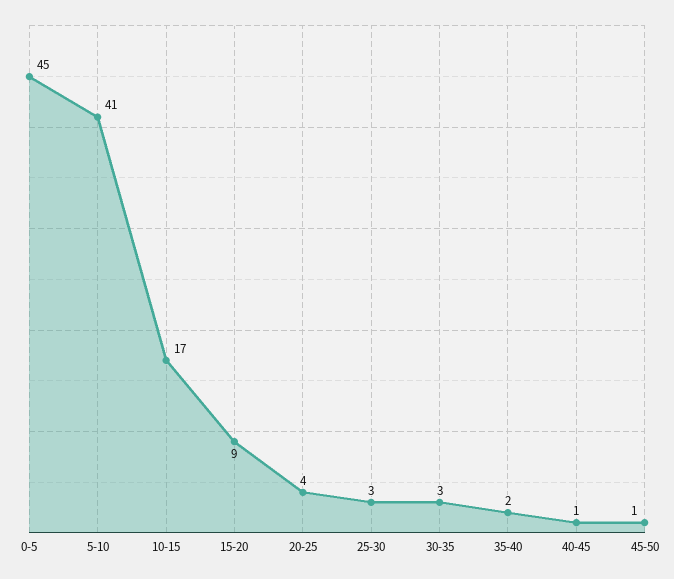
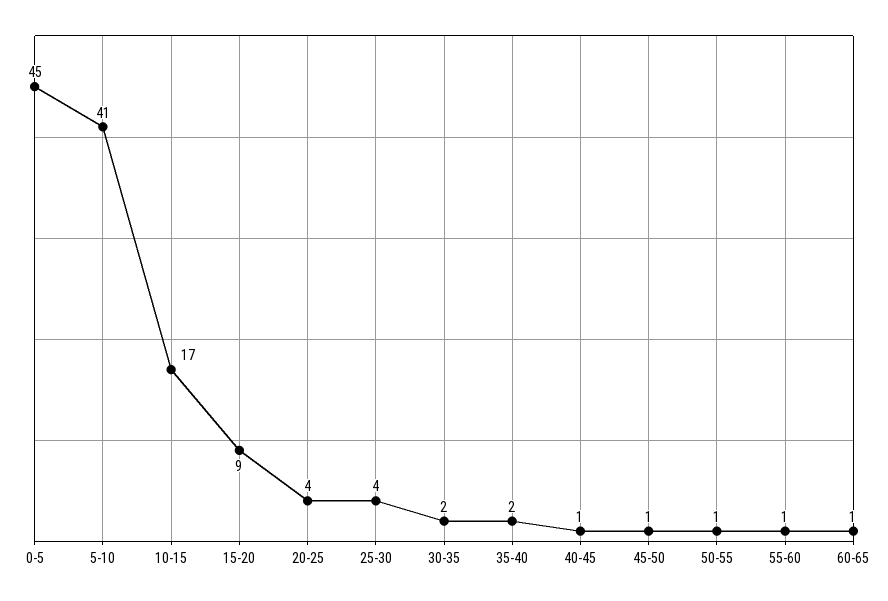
25-30: 3 -> 4
30-35: 3 -> 2
50-55: none -> 1
55-60: none -> 1
60-65: none -> 1

